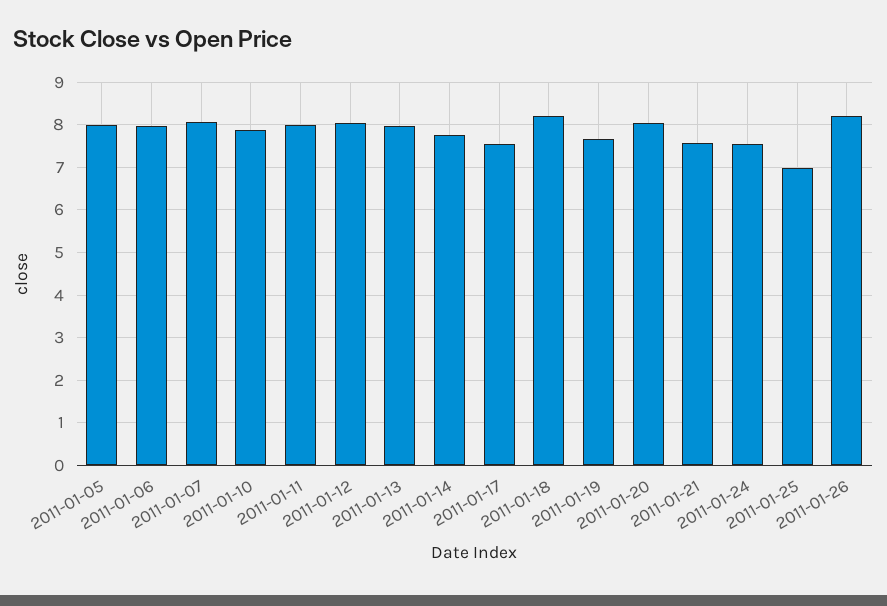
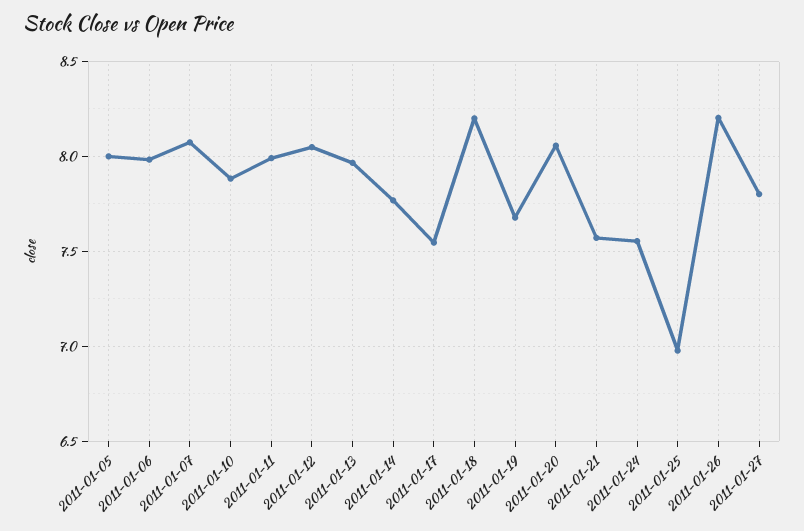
2011-01-27: none -> 7.8

